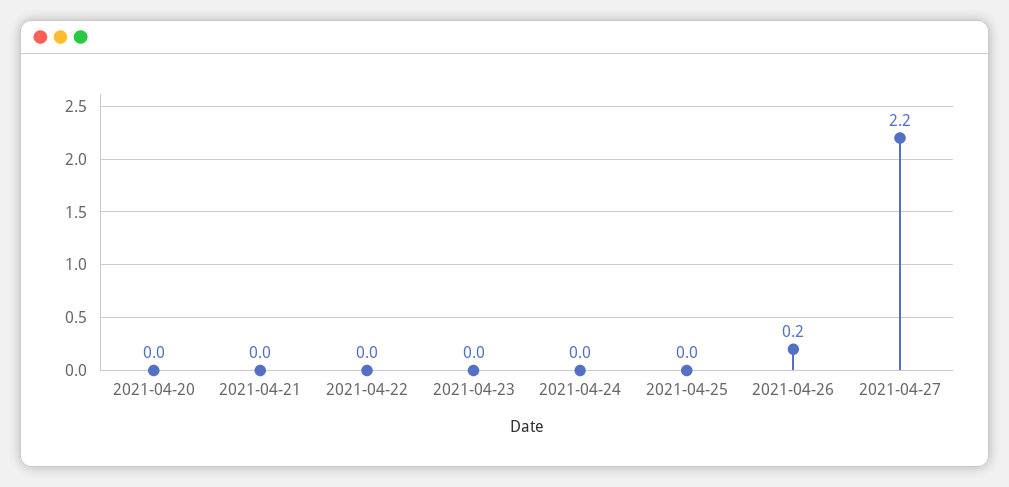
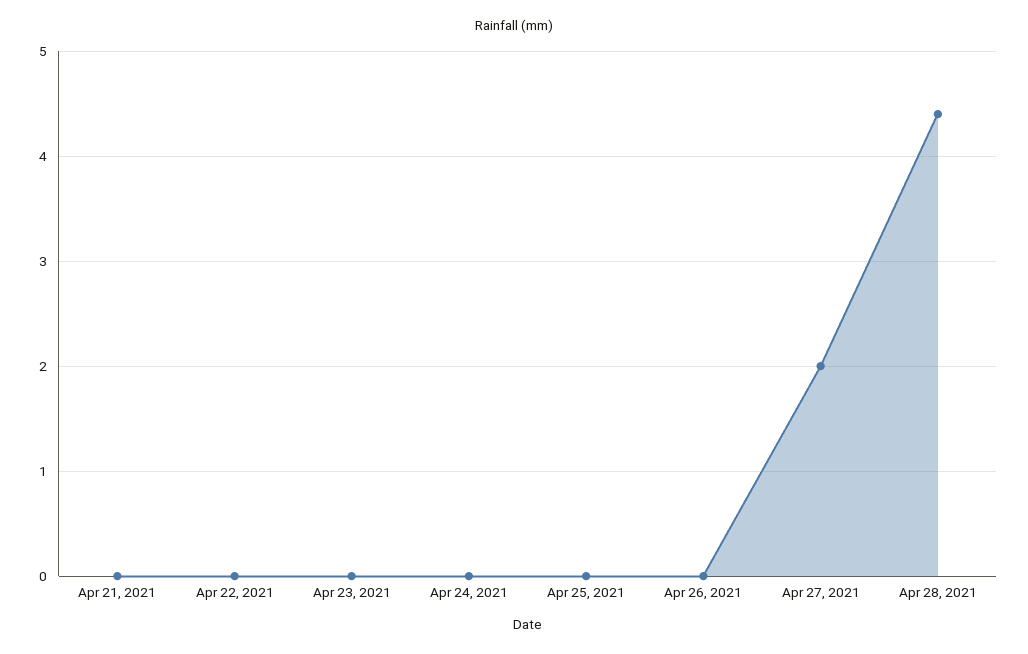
2021-04-20: 0 -> none
2021-04-26: 0.2 -> 0
2021-04-27: 2.2 -> 2
Apr 28, 2021: none -> 4.4

